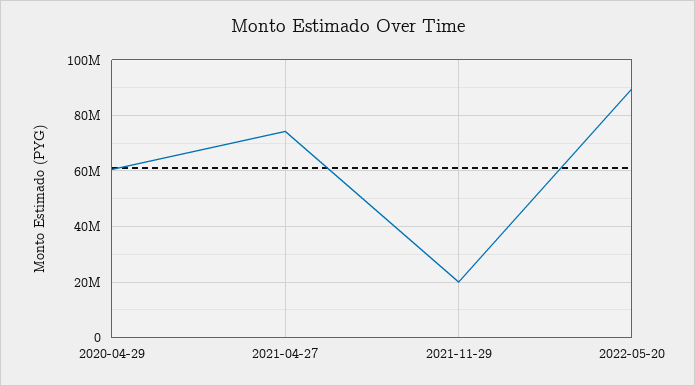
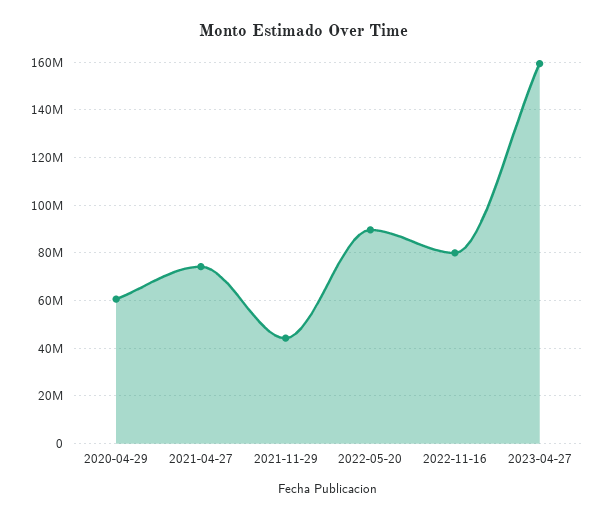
2021-11-29: 20000000 -> 45000000
2022-11-16: none -> 80000000
2023-04-27: none -> 160000000

